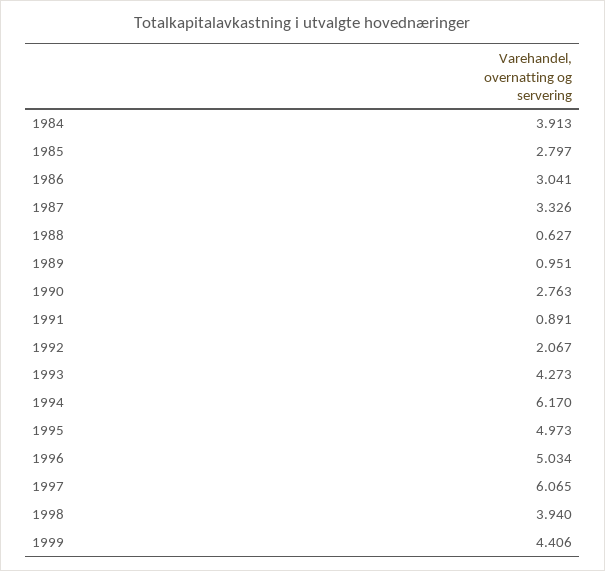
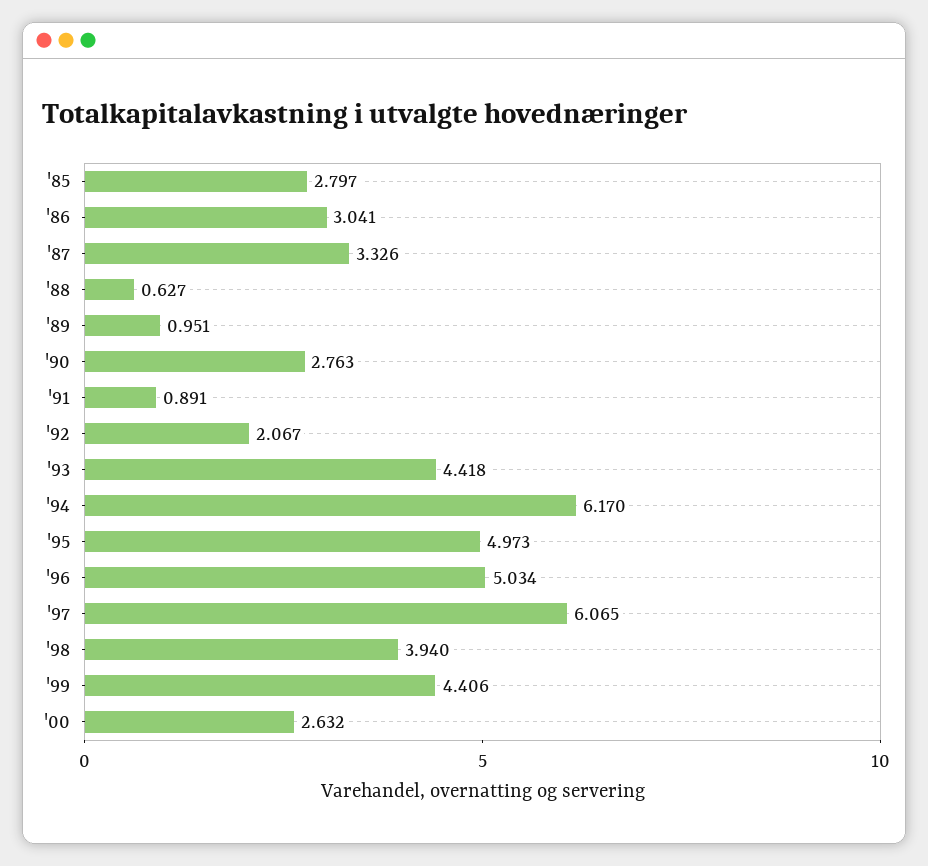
1984: 3.913 -> none
1993: 4.273 -> 4.418
'00: none -> 2.632

